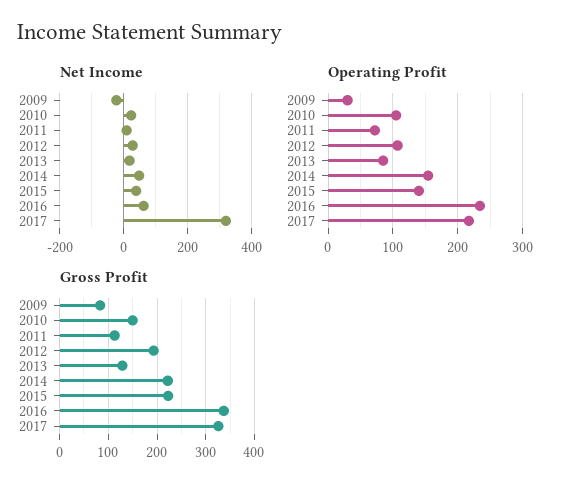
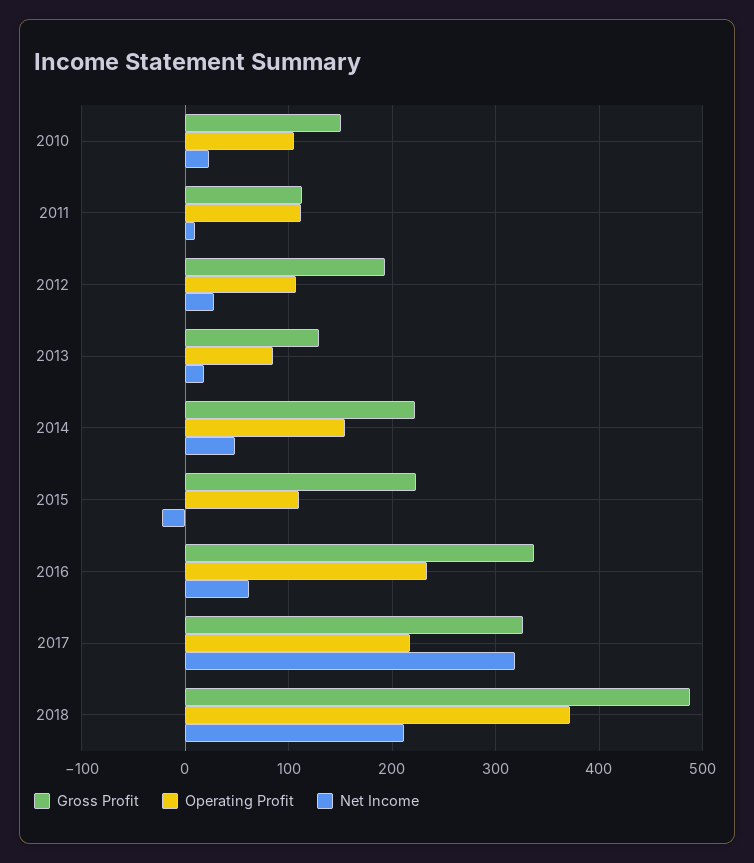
Net Income, 2009: -20 -> none
Net Income, 2015: 40 -> -20
Operating Profit, 2009: 30 -> none
Operating Profit, 2011: 70 -> 110
Operating Profit, 2015: 140 -> 110
Gross Profit, 2009: 80 -> none
Gross Profit, 2018: none -> 490
Operating Profit, 2018: none -> 370
Net Income, 2018: none -> 210

